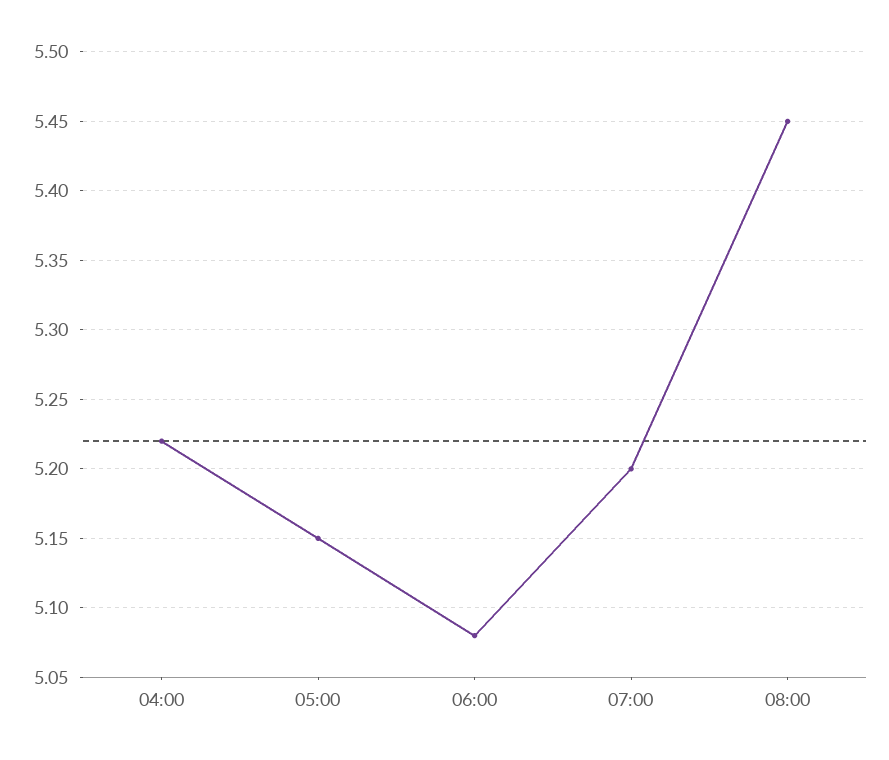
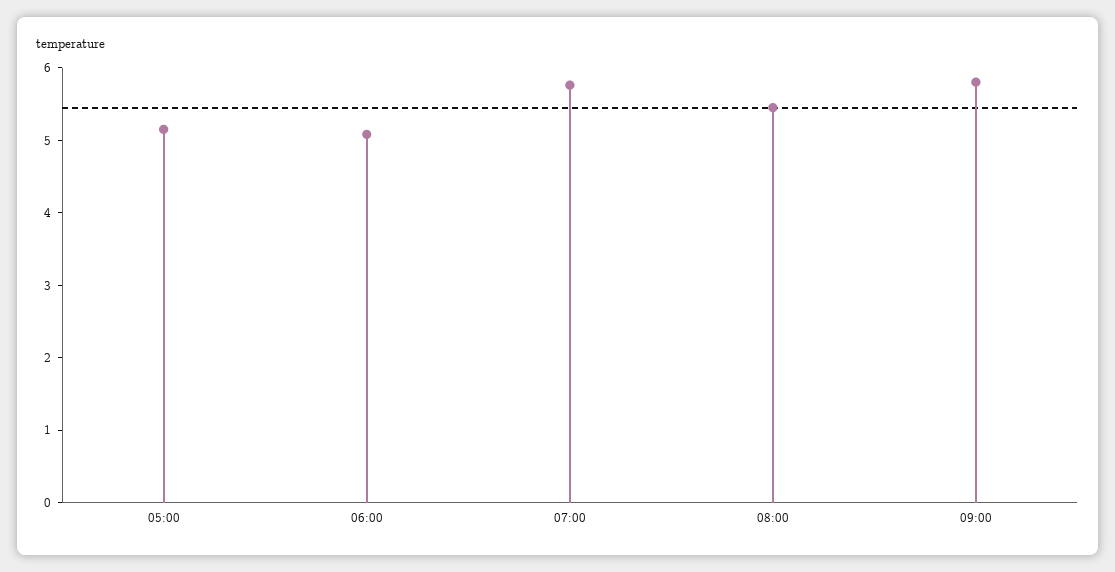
04:00: 5.22 -> none
07:00: 5.2 -> 5.8
09:00: none -> 5.8

